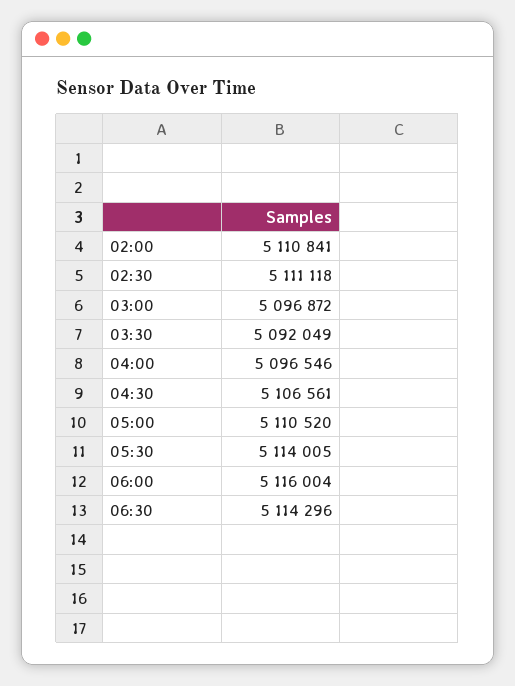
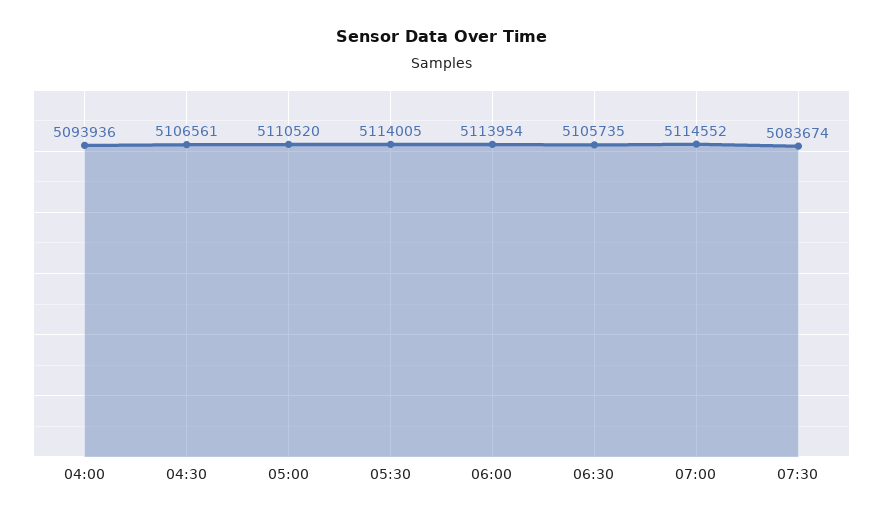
02:00: 5110841 -> none
02:30: 5111118 -> none
03:00: 5096872 -> none
03:30: 5092049 -> none
04:00: 5096546 -> 5093936
06:00: 5116004 -> 5113954
06:30: 5114296 -> 5105735
07:00: none -> 5114552
07:30: none -> 5083674

